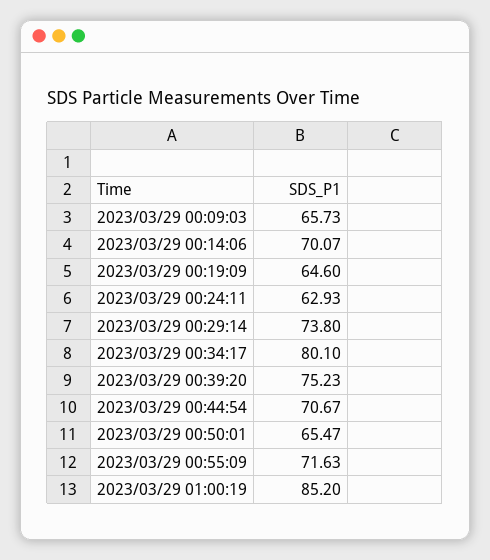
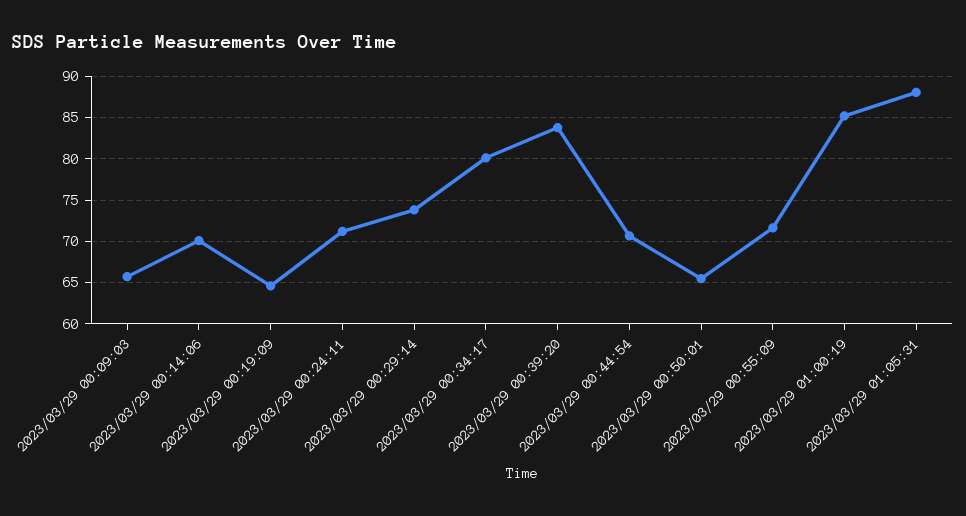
2023/03/29 00:24:11: 62.93 -> 71
2023/03/29 00:39:20: 75.23 -> 84
2023/03/29 01:05:31: none -> 88

